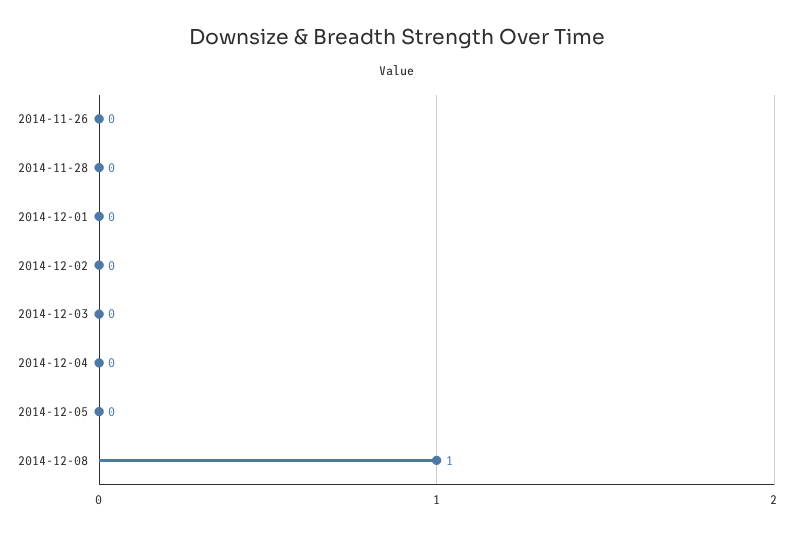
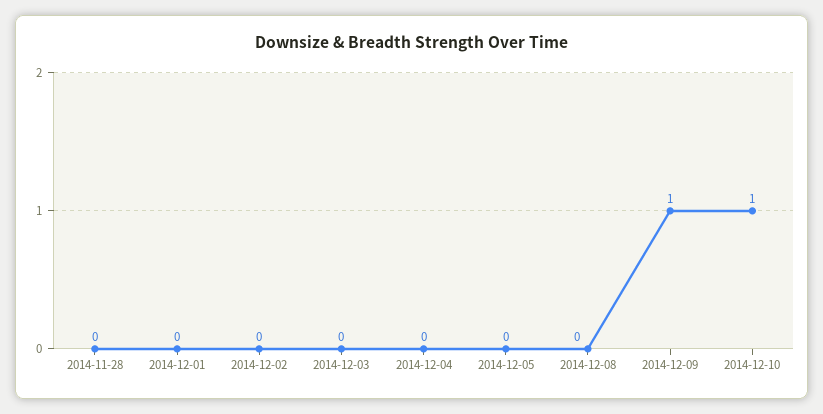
2014-11-26: 0 -> none
2014-12-08: 1 -> 0
2014-12-09: none -> 1
2014-12-10: none -> 1

